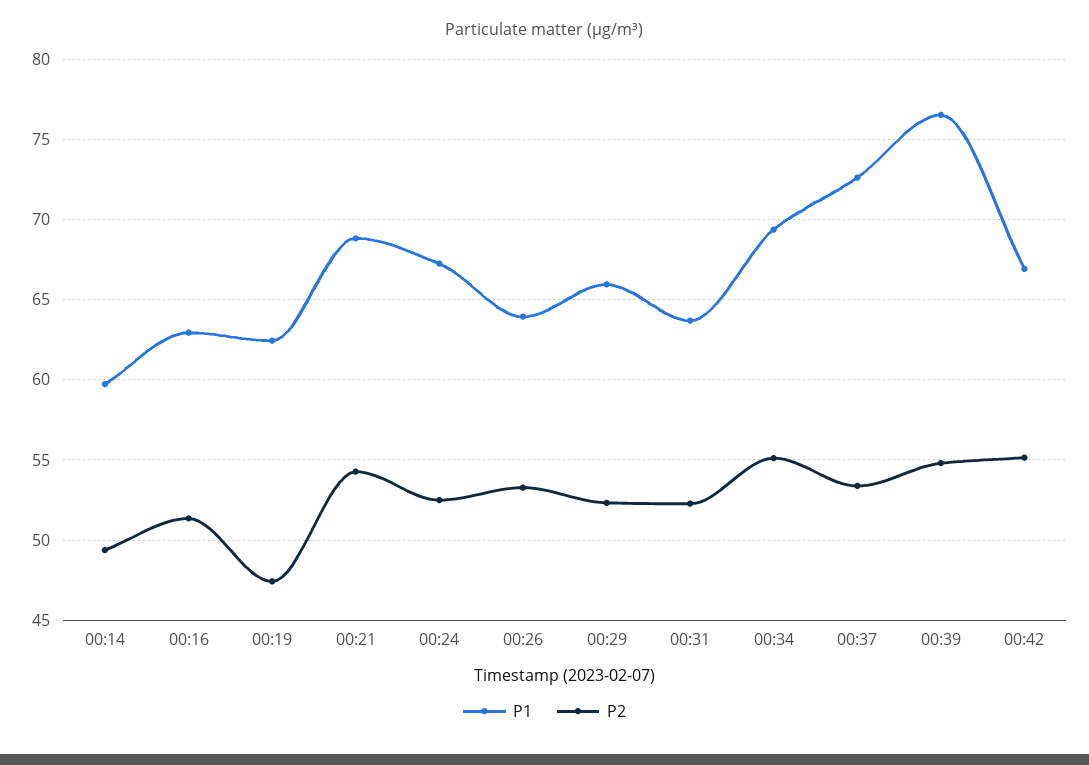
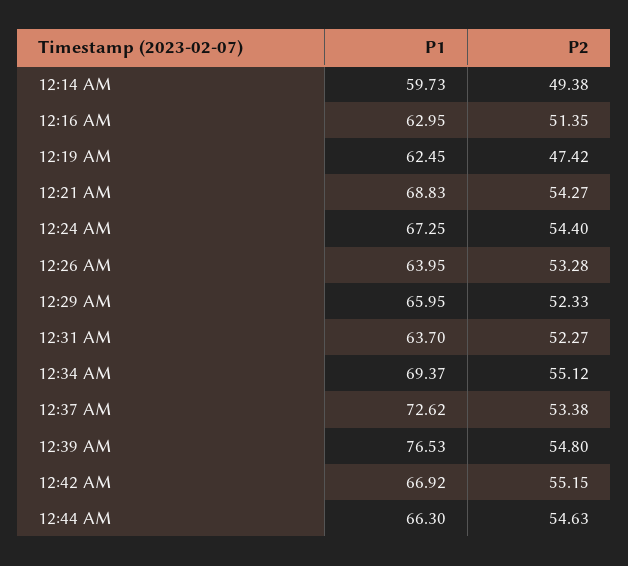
P2, 00:24: 52.5 -> 54.4
P1, 12:44 AM: none -> 66.3
P2, 12:44 AM: none -> 54.63

